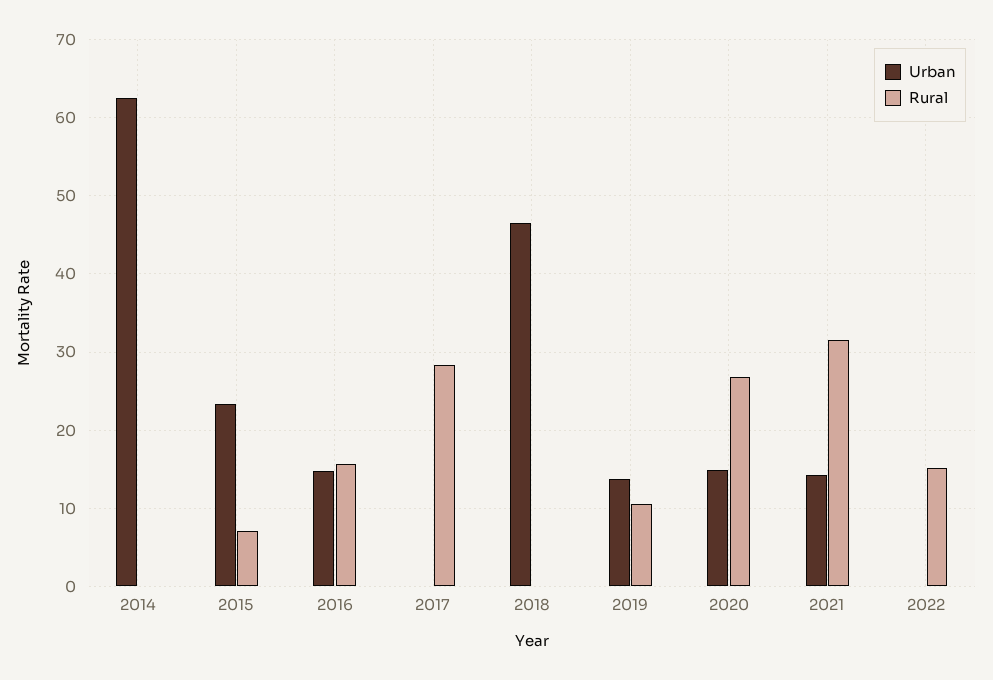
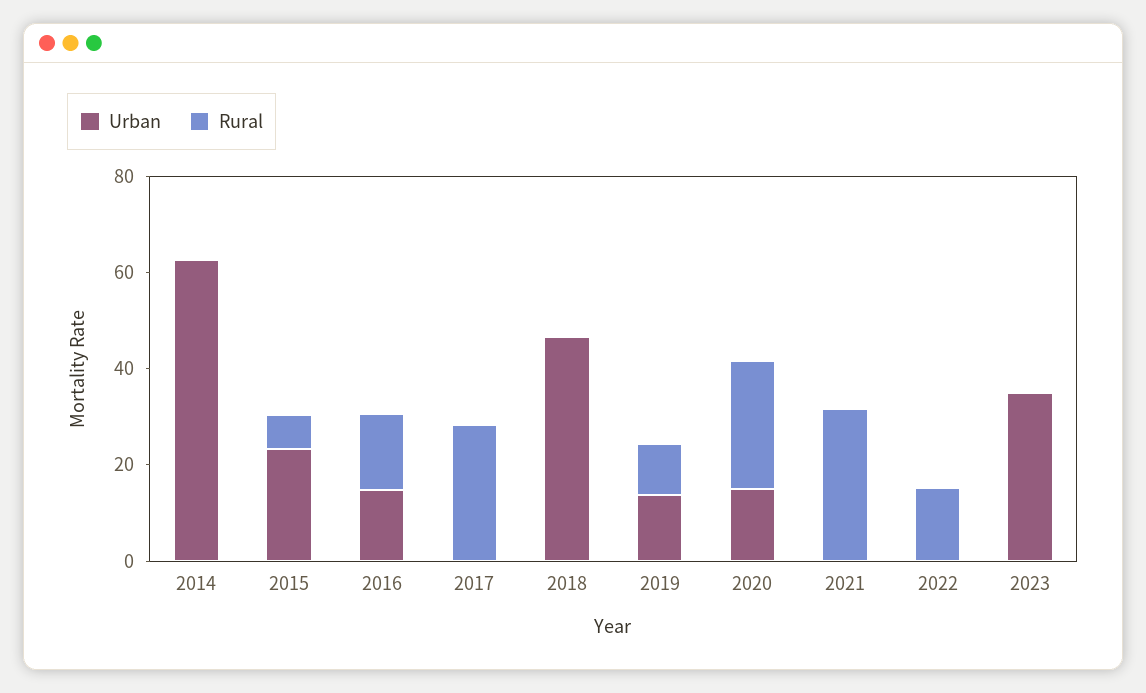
Urban, 2021: 14 -> 0
Urban, 2023: none -> 35
Rural, 2023: none -> 0

